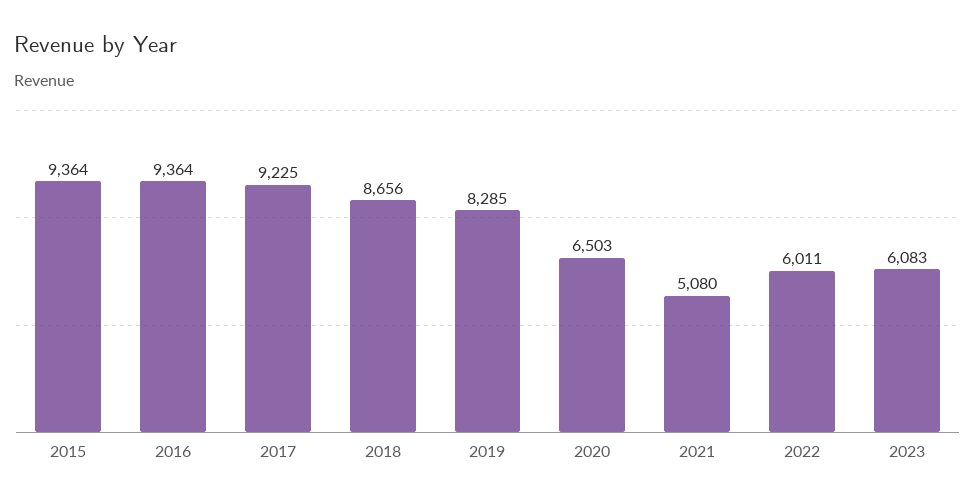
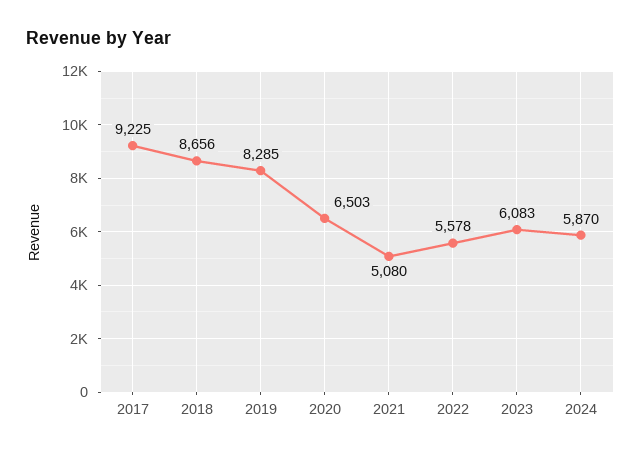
2015: 9364 -> none
2016: 9364 -> none
2022: 6011 -> 5578
2024: none -> 5870

